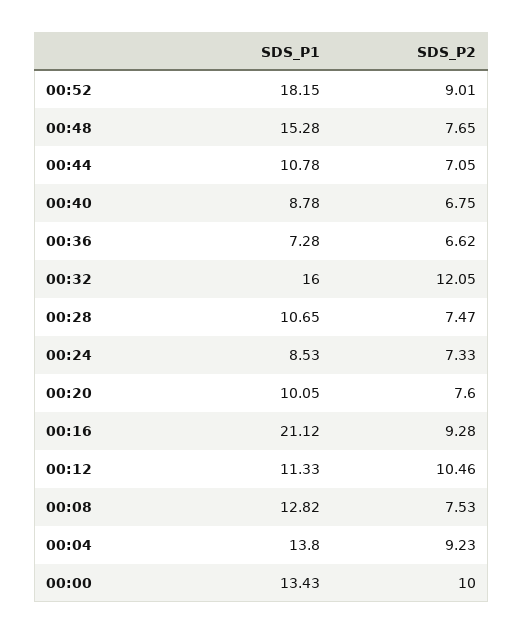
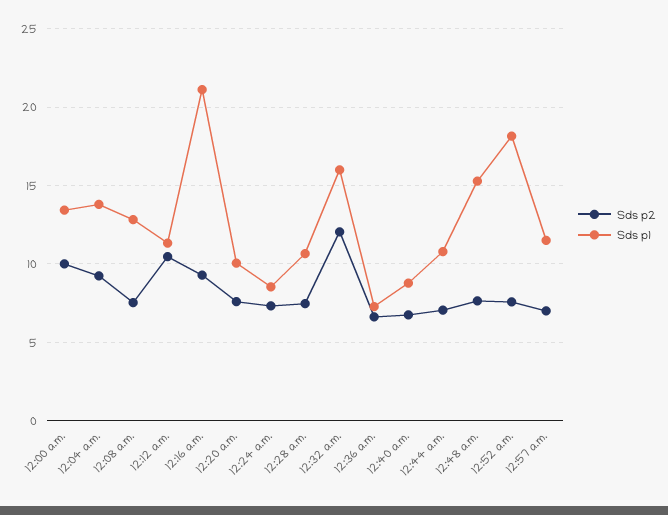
SDS_P2, 00:52: 9.01 -> 7.5
SDS_P2, 12:57 a.m.: none -> 7
SDS_P1, 12:57 a.m.: none -> 11.5

